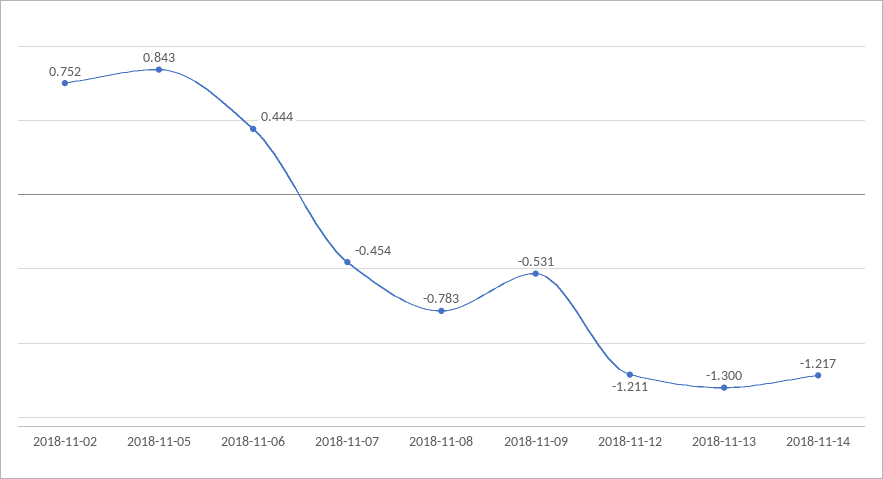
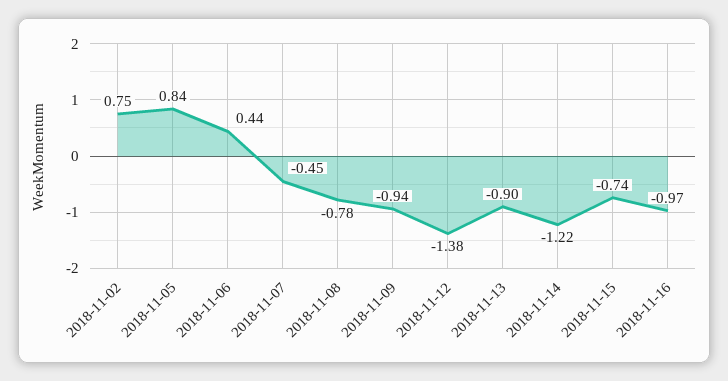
2018-11-09: -0.531 -> -0.94
2018-11-12: -1.211 -> -1.38
2018-11-13: -1.3 -> -0.9
2018-11-15: none -> -0.74
2018-11-16: none -> -0.97

